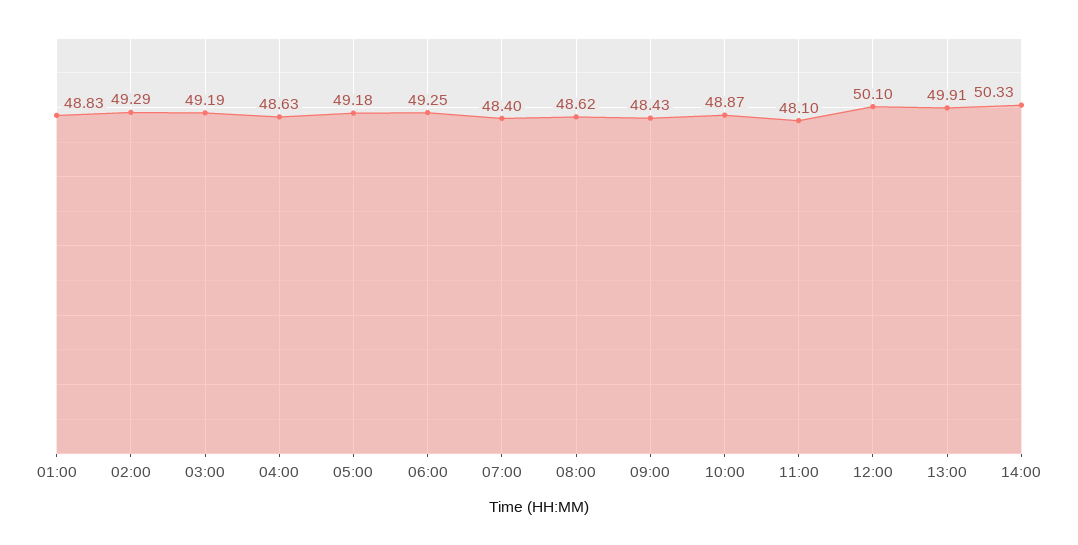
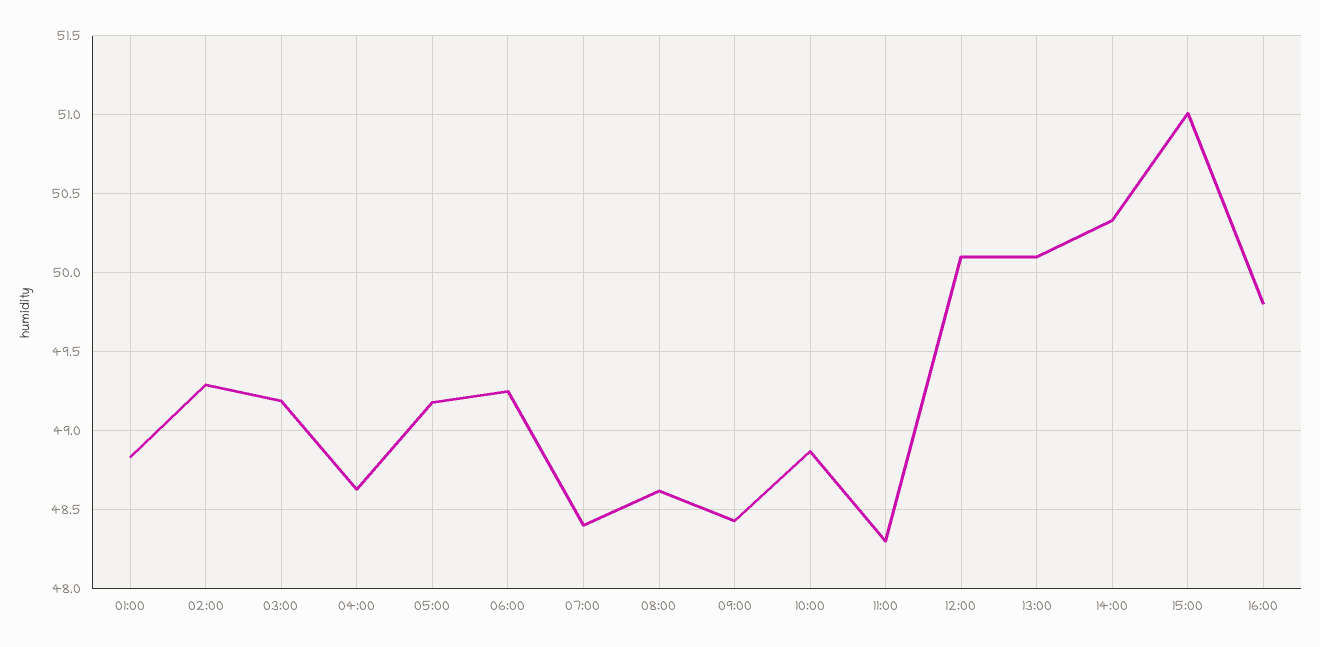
11:00: 48.1 -> 48.3
13:00: 49.91 -> 50.1
15:00: none -> 51
16:00: none -> 49.8

